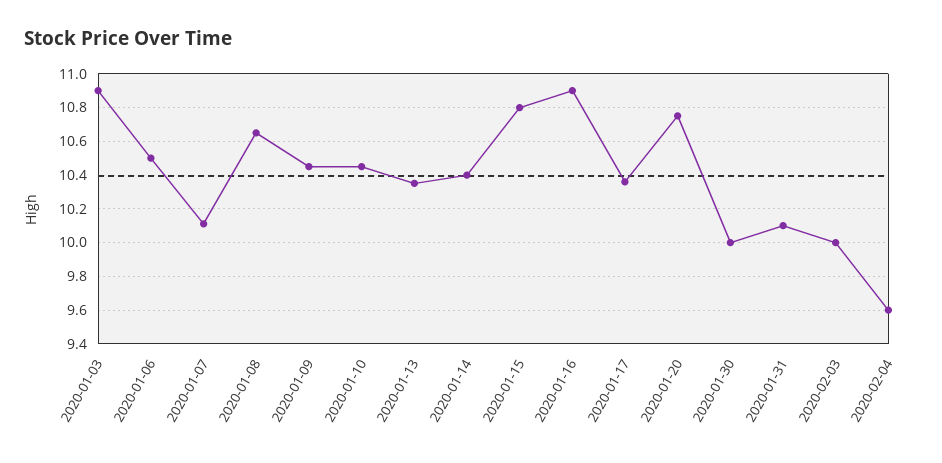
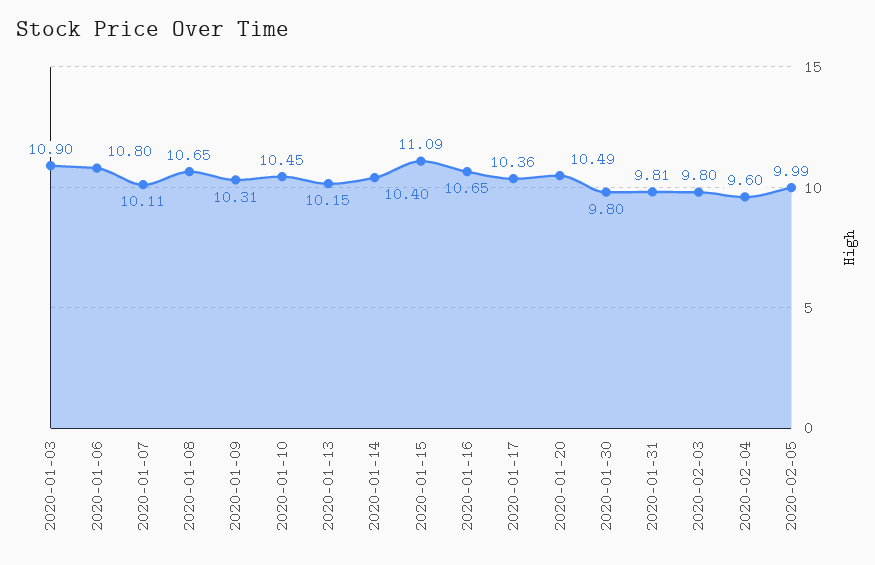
2020-01-06: 10.5 -> 10.8
2020-01-09: 10.45 -> 10.31
2020-01-13: 10.35 -> 10.15
2020-01-15: 10.8 -> 11.09
2020-01-16: 10.9 -> 10.65
2020-01-20: 10.75 -> 10.49
2020-01-30: 10 -> 9.8
2020-01-31: 10.1 -> 9.81
2020-02-03: 10 -> 9.8
2020-02-05: none -> 9.99

